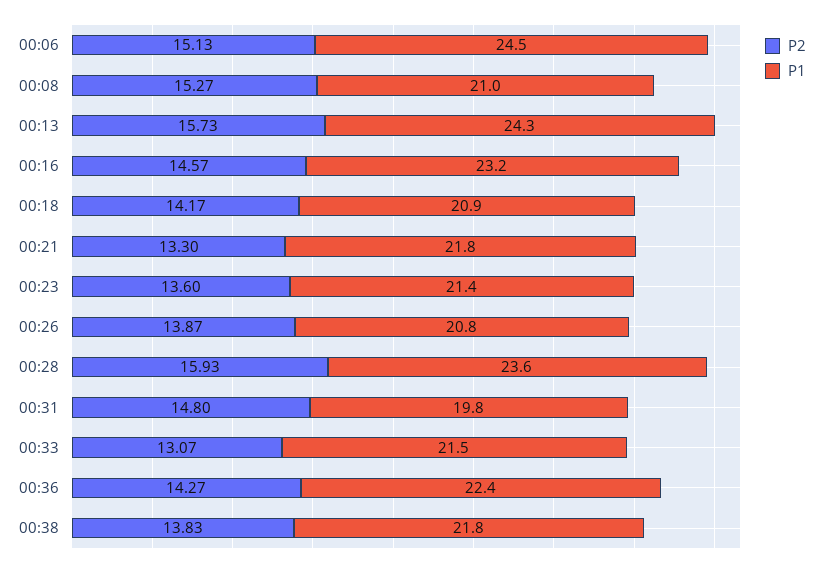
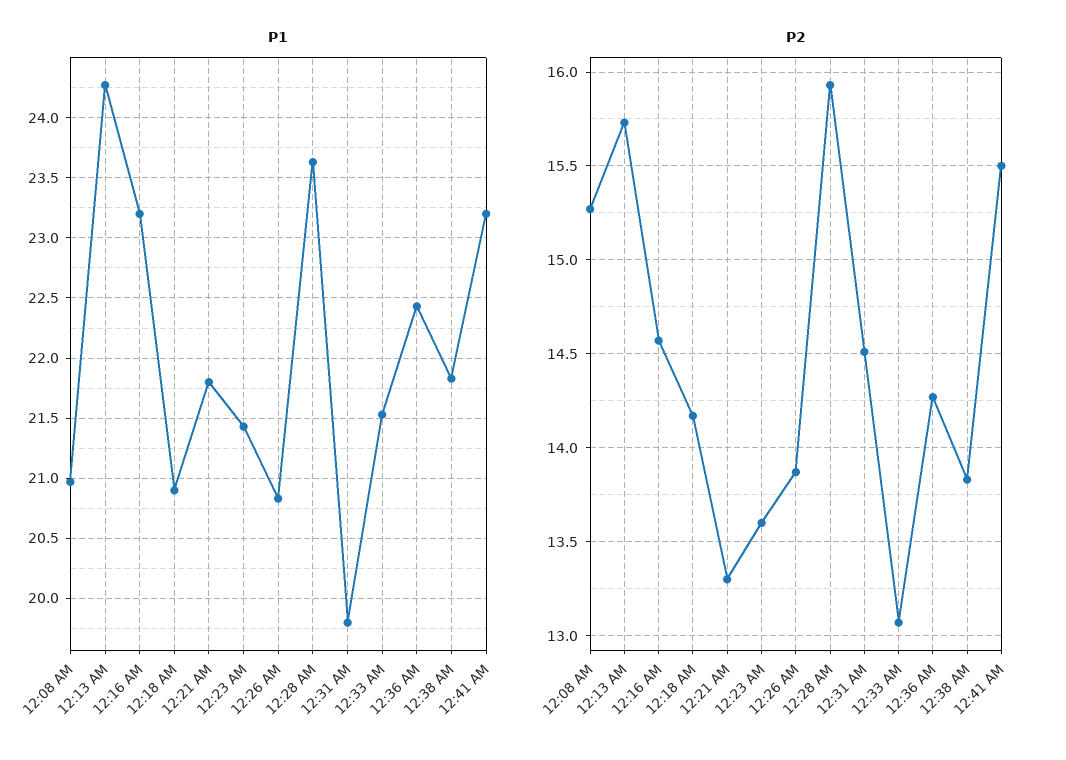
P2, 00:06: 15.13 -> none
P1, 00:06: 24.5 -> none
P2, 00:31: 14.8 -> 14.5
P1, 12:41 AM: none -> 23.2
P2, 12:41 AM: none -> 15.5

